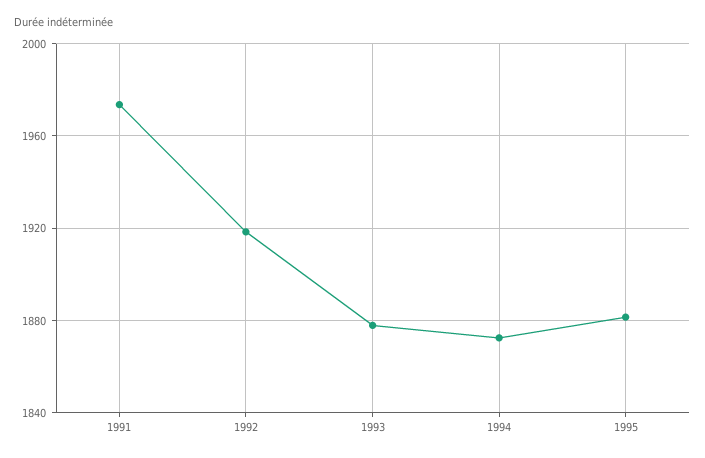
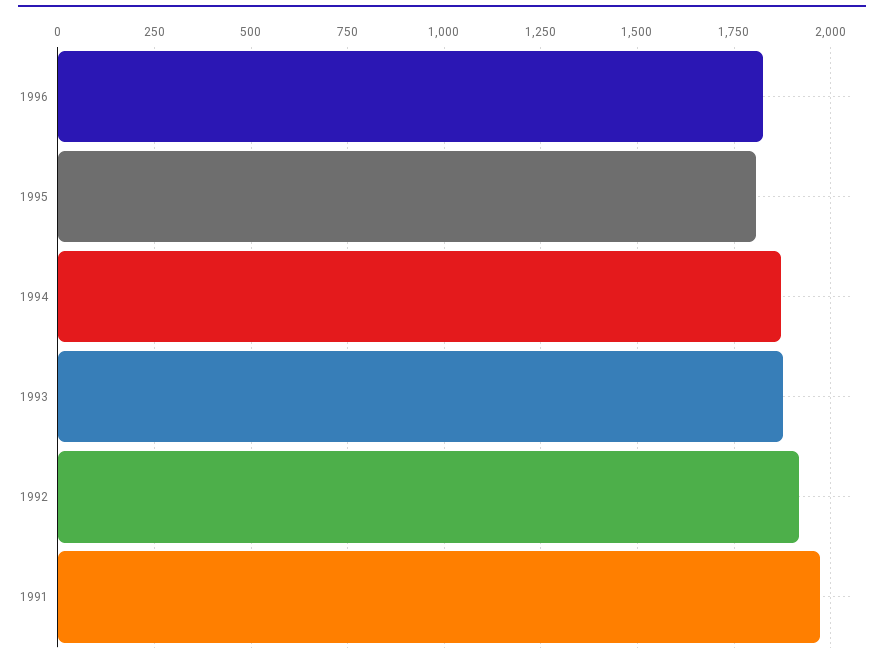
1995: 1880 -> 1800
1996: none -> 1825

